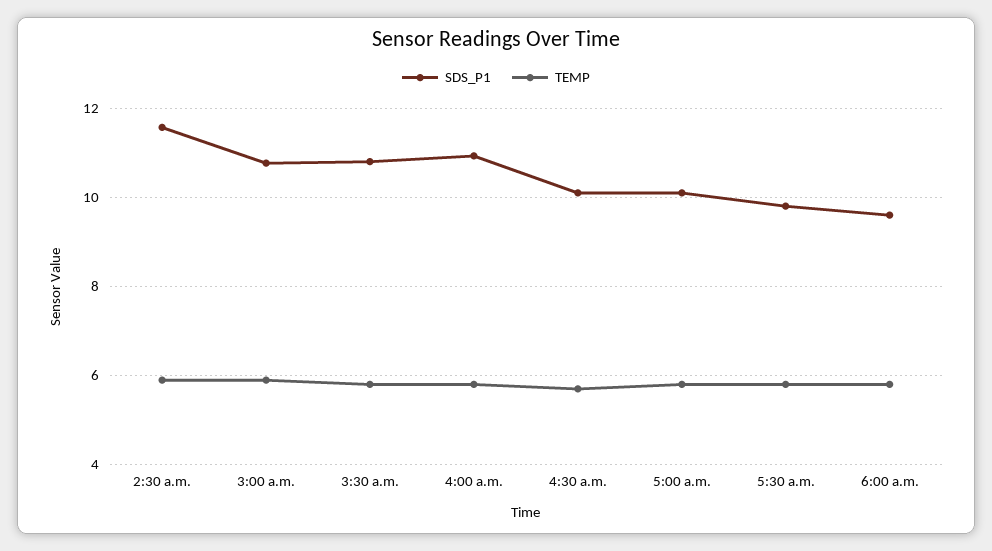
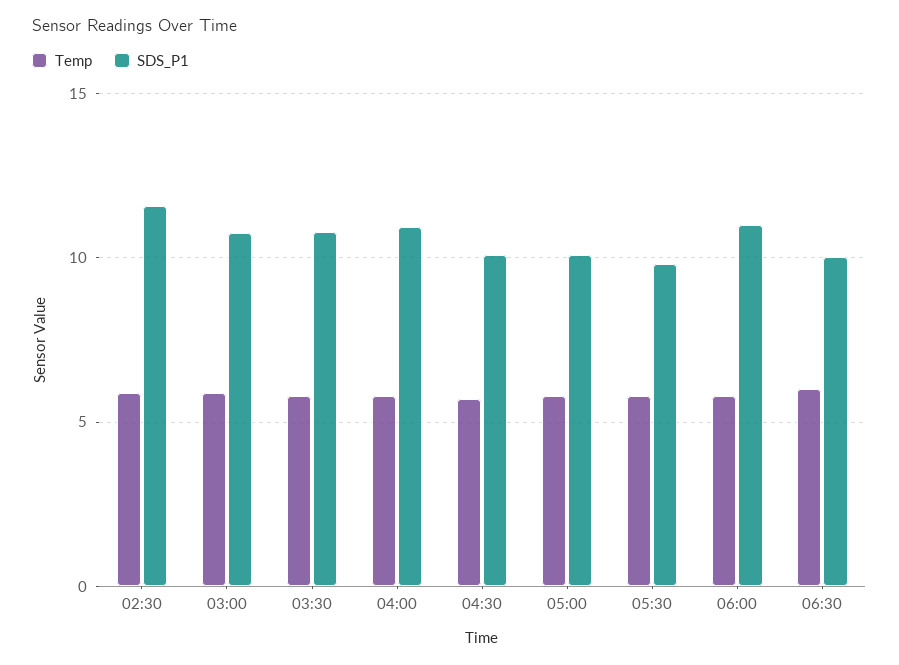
SDS_P1, 6:00 a.m.: 9.6 -> 11
TEMP, 06:30: none -> 6
SDS_P1, 06:30: none -> 10

